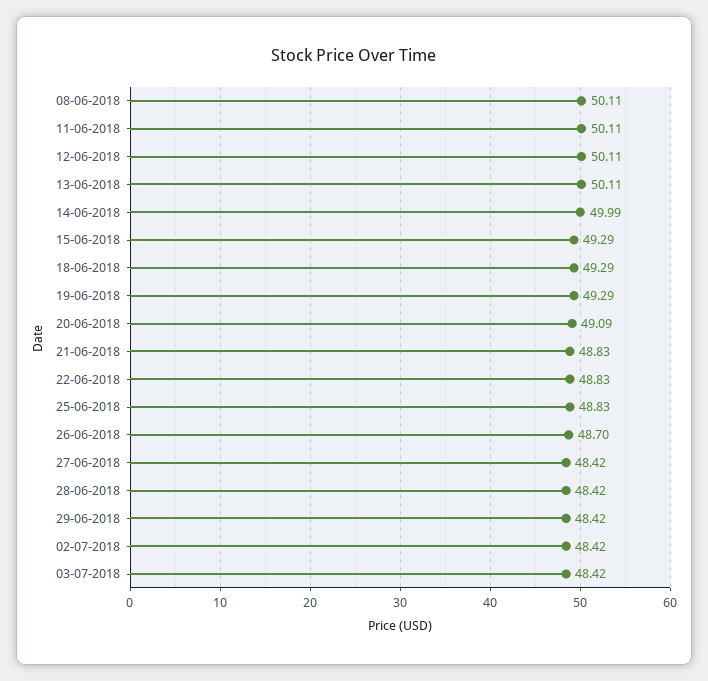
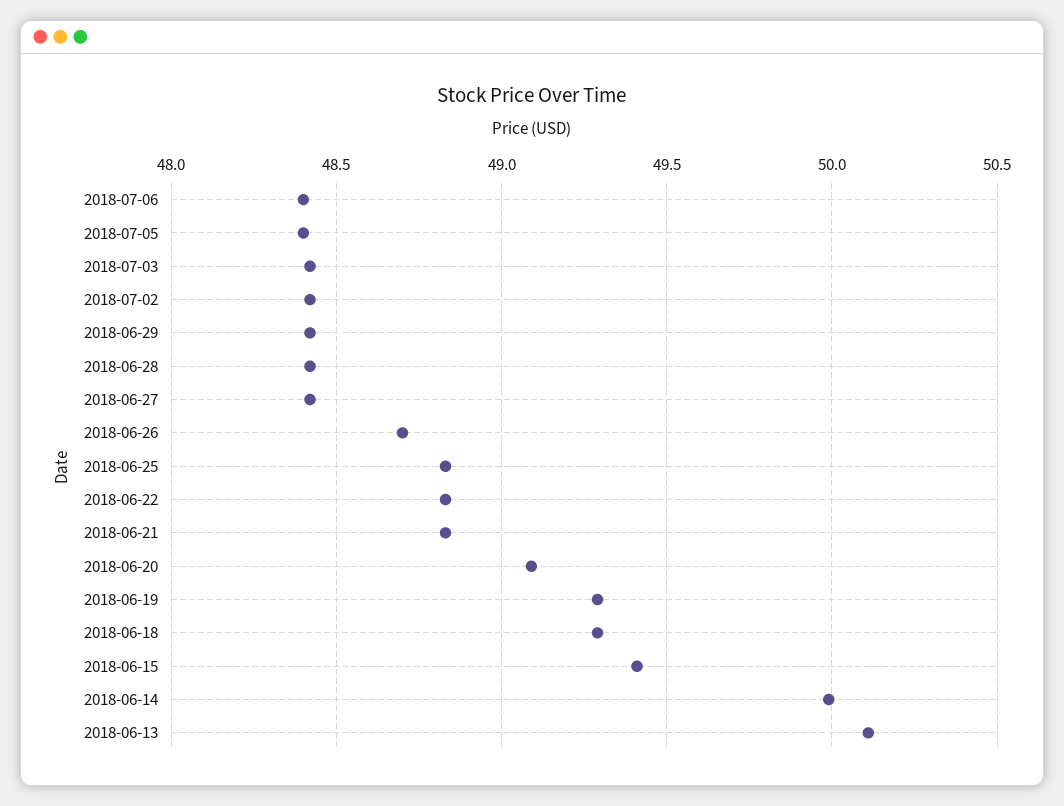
08-06-2018: 50.11 -> none
11-06-2018: 50.11 -> none
12-06-2018: 50.11 -> none
15-06-2018: 49.29 -> 49.4
2018-07-06: none -> 48.4
2018-07-05: none -> 48.4

